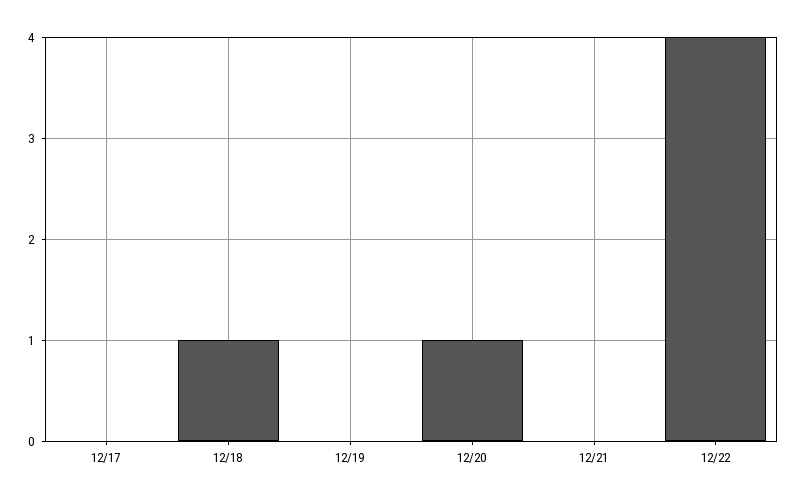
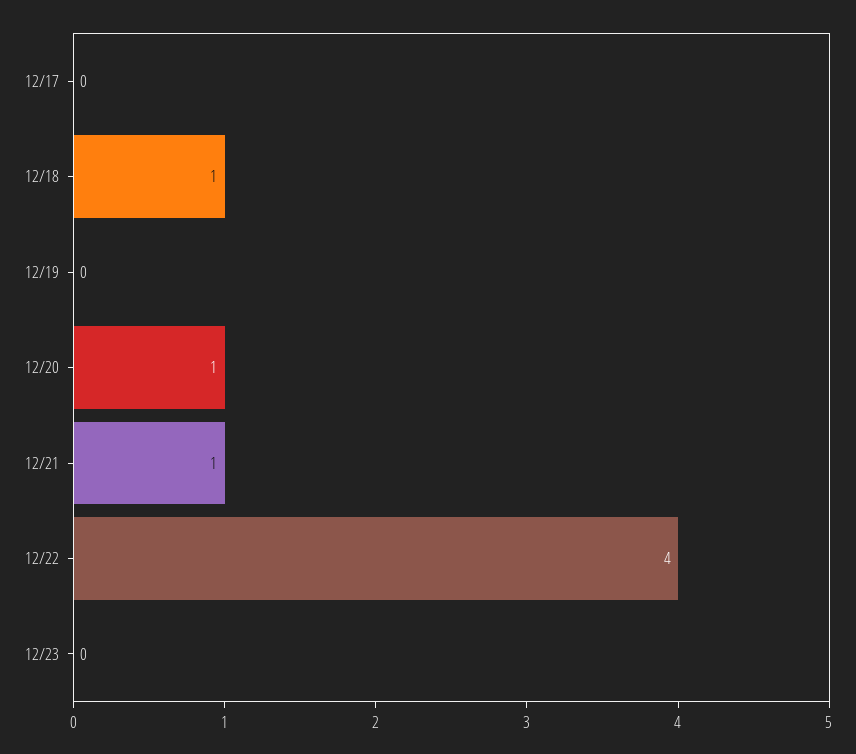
12/21: 0 -> 1
12/23: none -> 0

